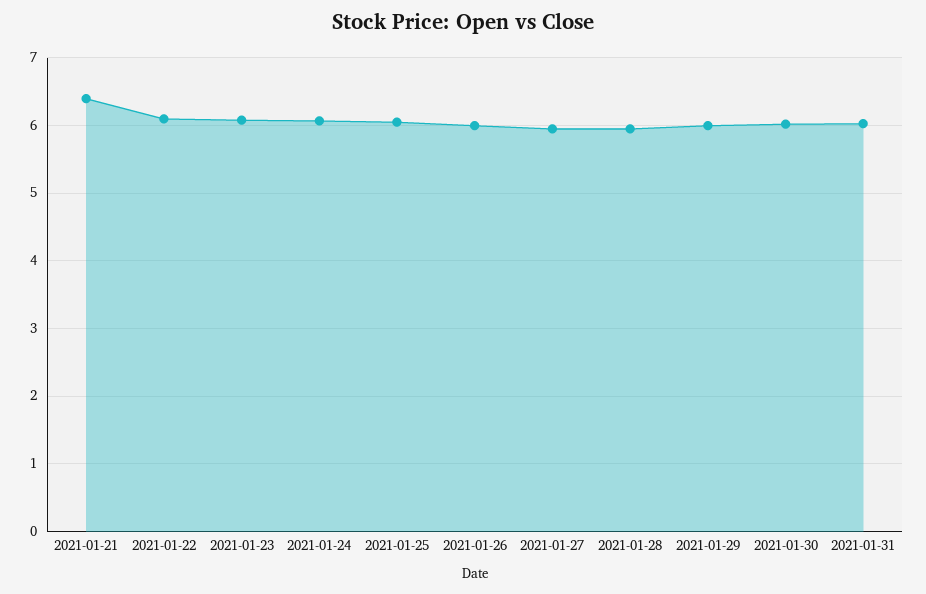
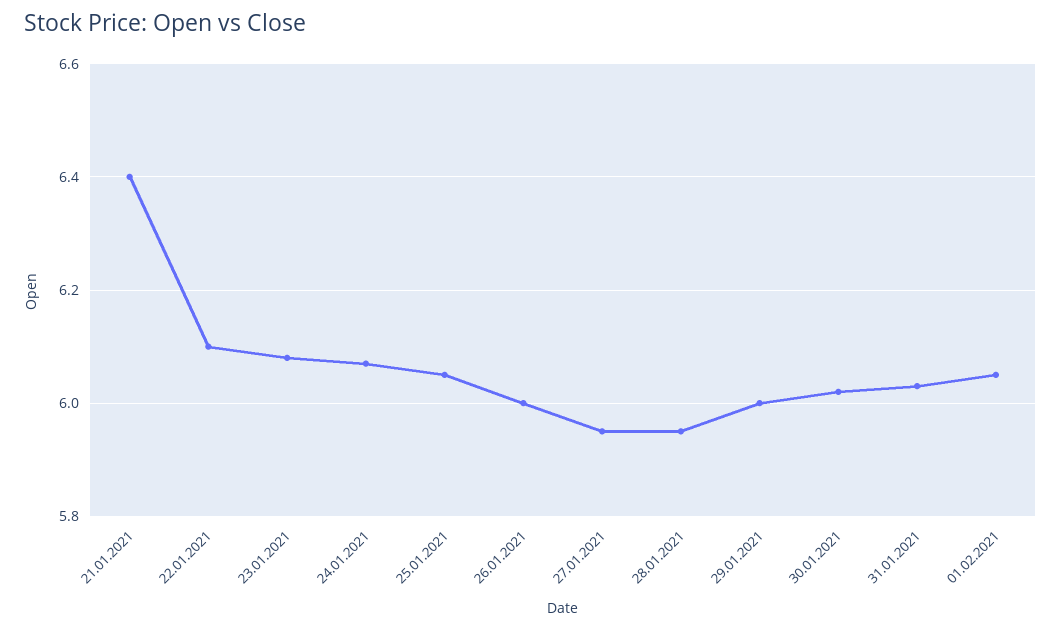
01.02.2021: none -> 6.05

